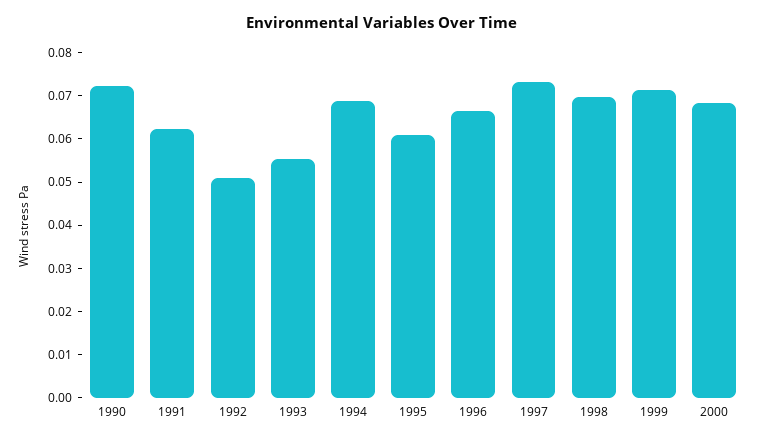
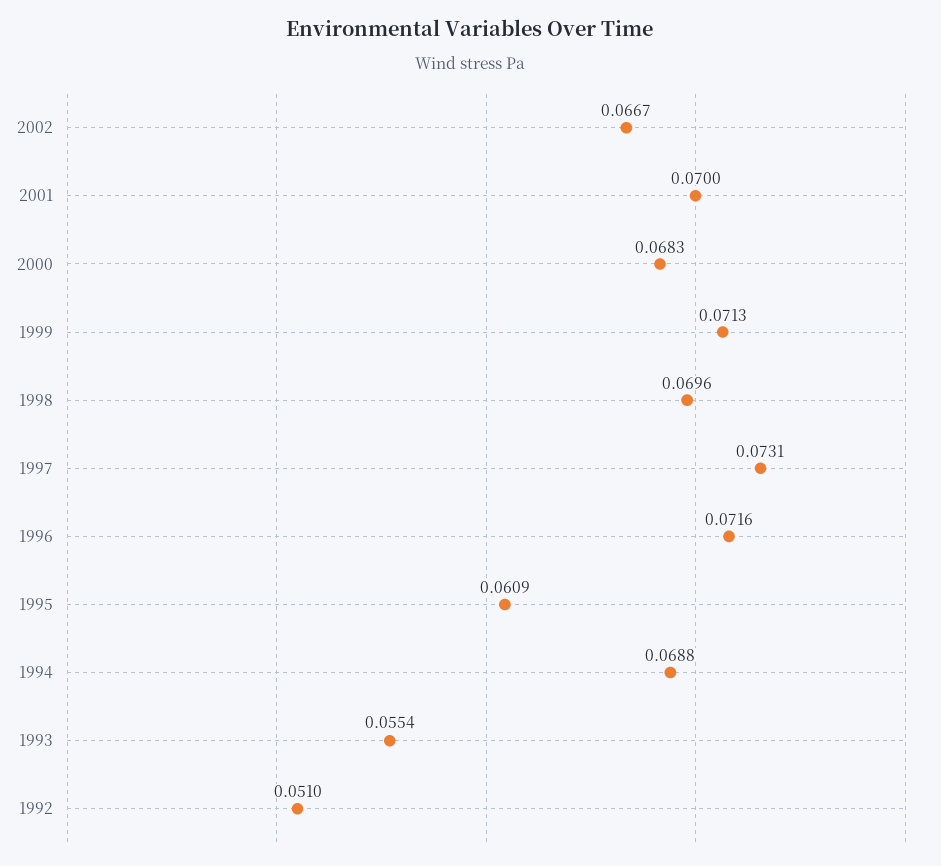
1990: 0.072 -> none
1991: 0.062 -> none
1996: 0.066 -> 0.0716
2002: none -> 0.0667
2001: none -> 0.07

